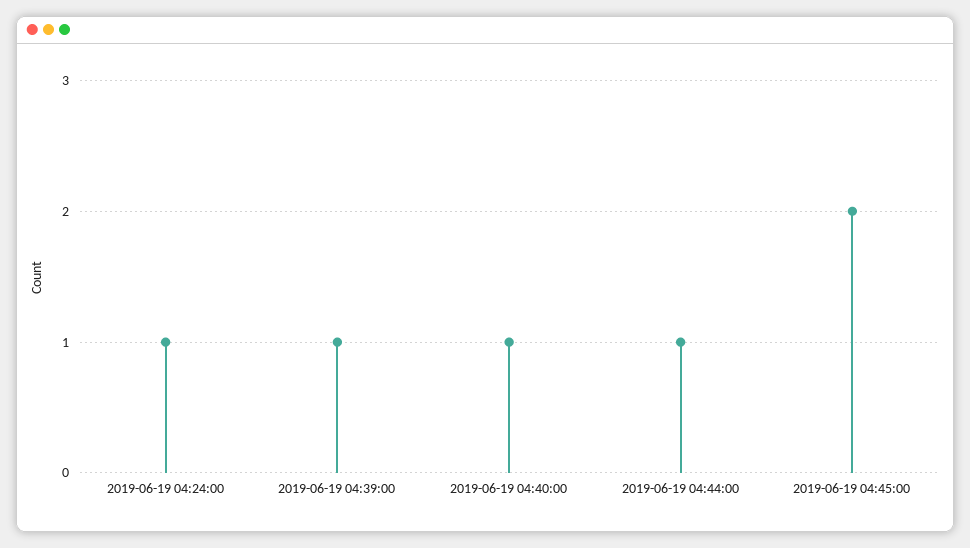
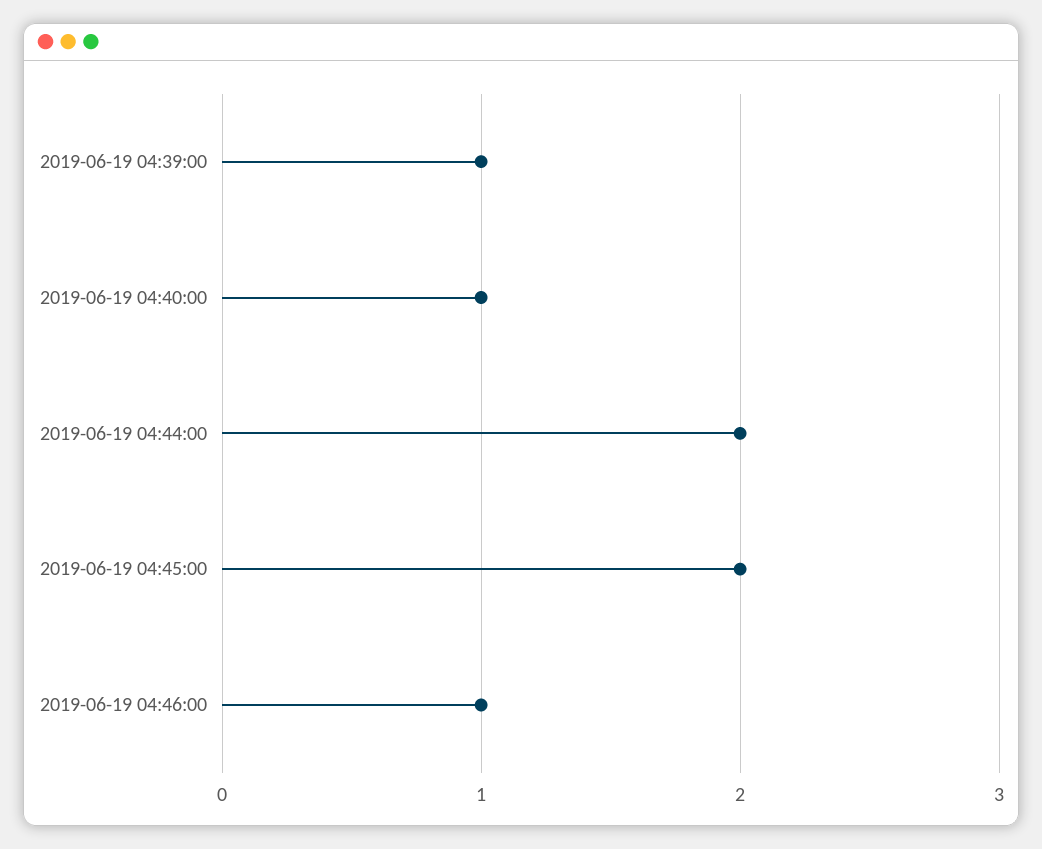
2019-06-19 04:24:00: 1 -> none
2019-06-19 04:44:00: 1 -> 2
2019-06-19 04:46:00: none -> 1

